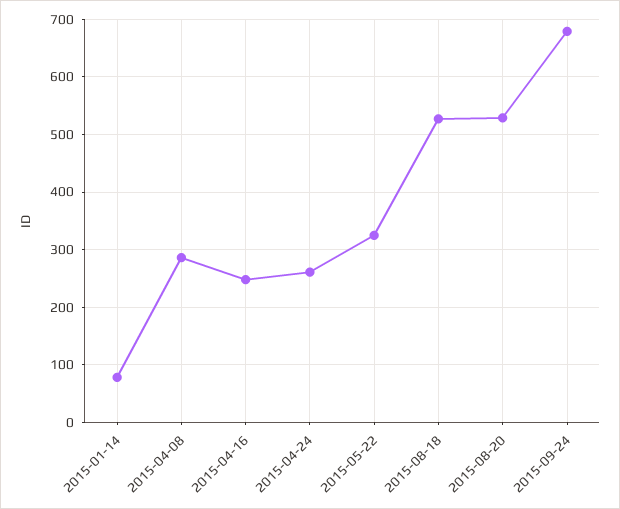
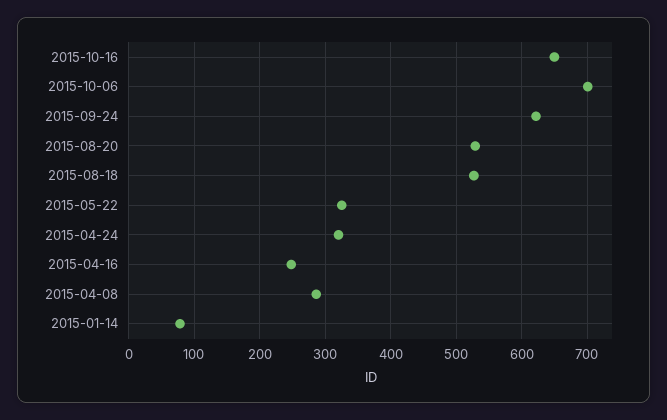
2015-04-24: 260 -> 320
2015-09-24: 680 -> 620
2015-10-16: none -> 650
2015-10-06: none -> 700

